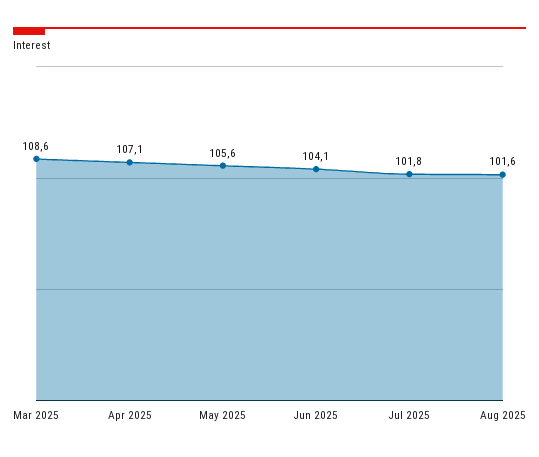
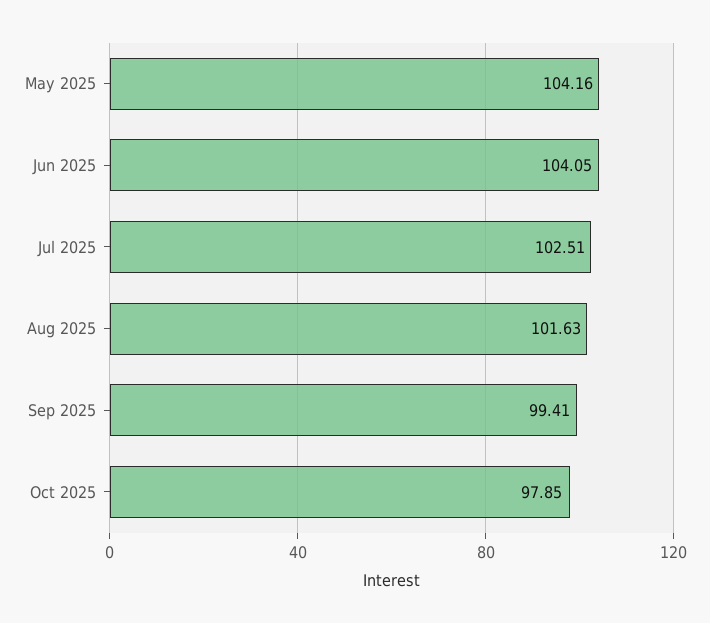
Mar 2025: 108.6 -> none
Apr 2025: 107.1 -> none
May 2025: 105.6 -> 104.16
Jul 2025: 101.8 -> 102.51
Sep 2025: none -> 99.41
Oct 2025: none -> 97.85

